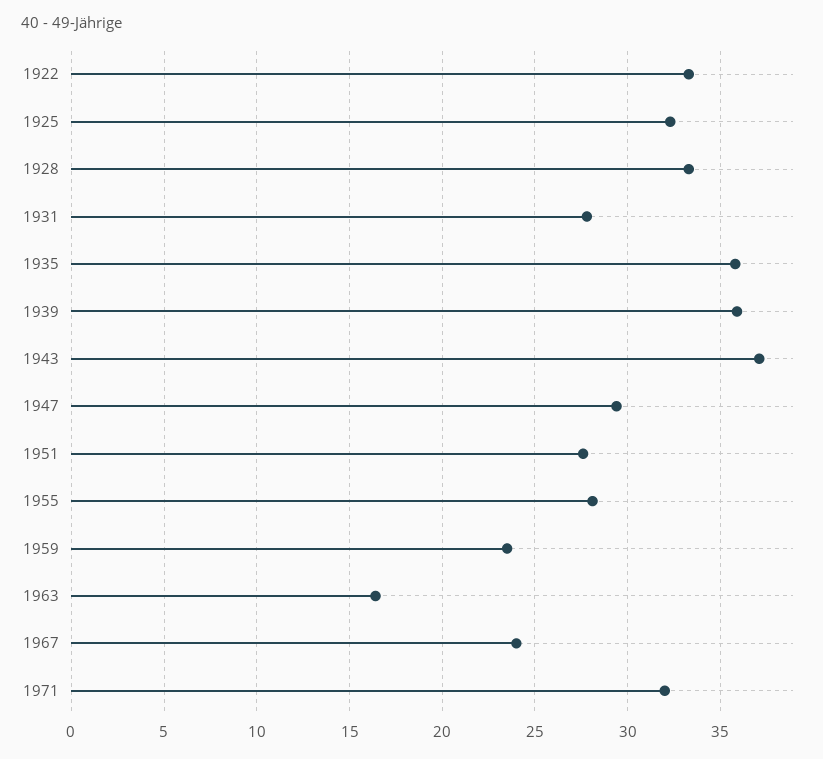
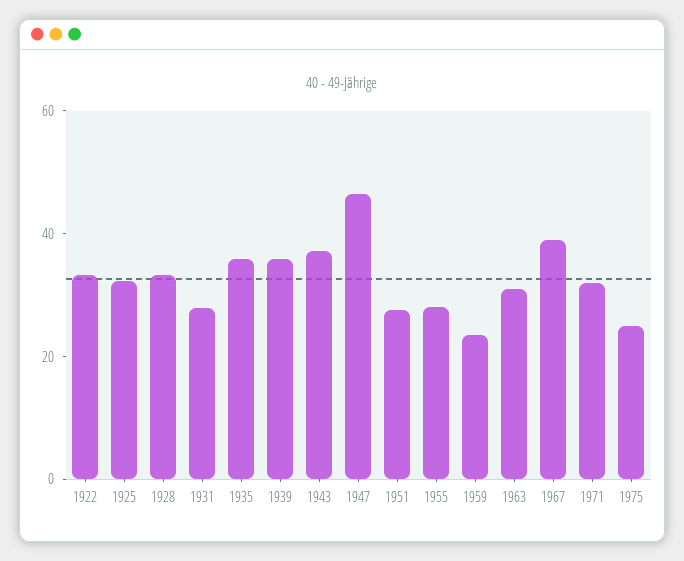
1947: 29.5 -> 45
1963: 16.5 -> 30
1967: 24 -> 40
1975: none -> 25

